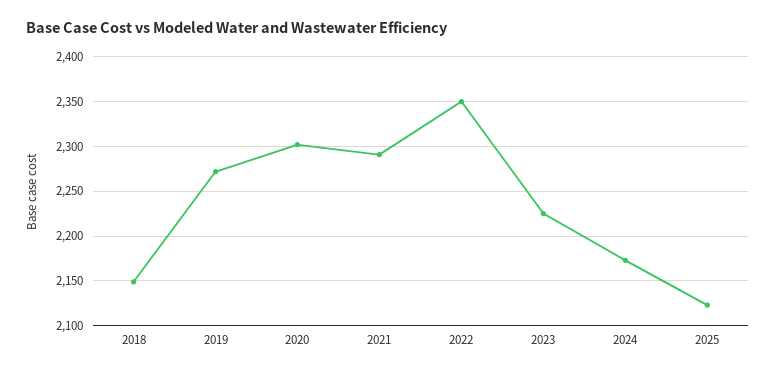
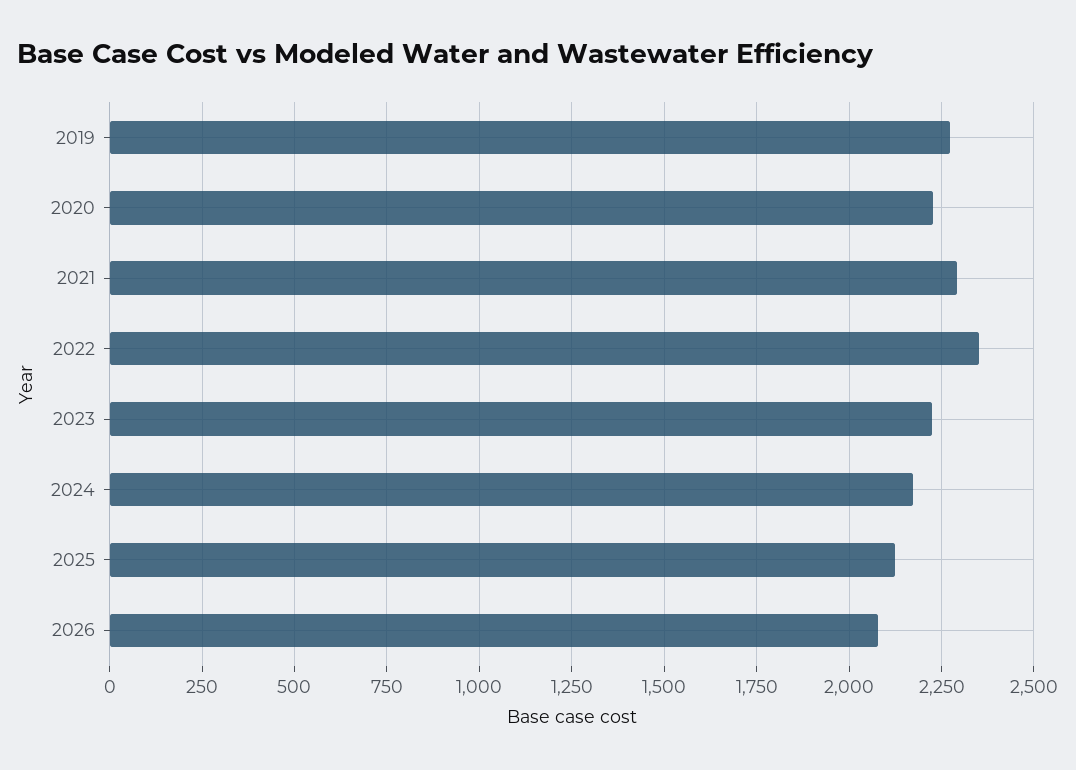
2018: 2150 -> none
2020: 2300 -> 2225
2026: none -> 2075

